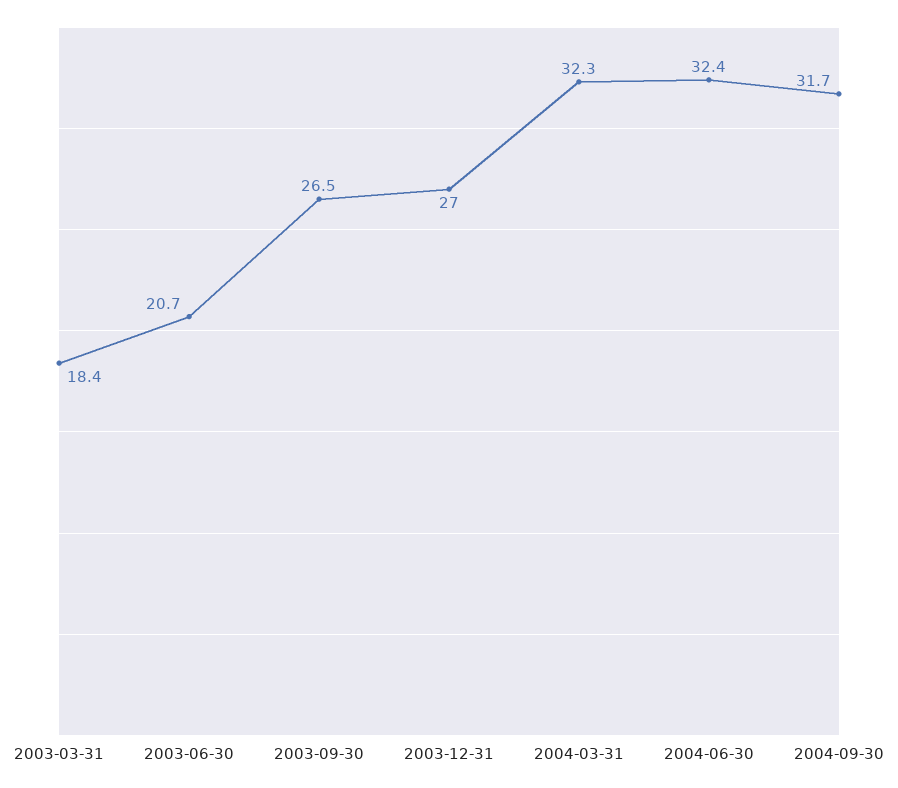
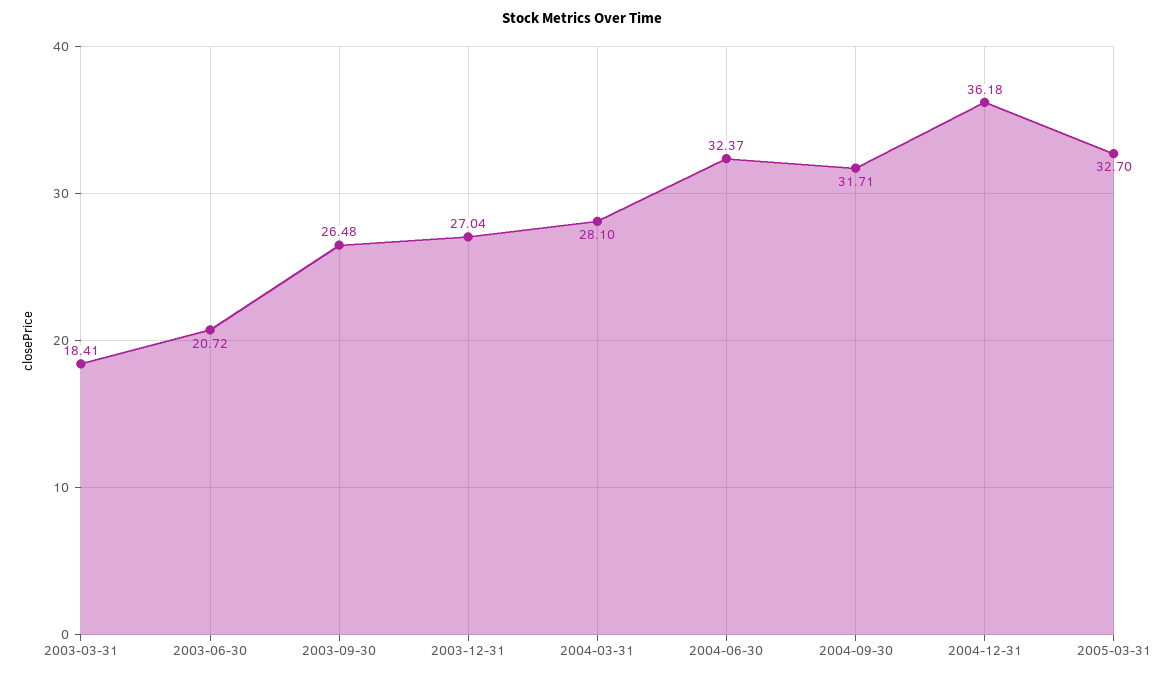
2004-03-31: 32.3 -> 28.1
2004-12-31: none -> 36.18
2005-03-31: none -> 32.7

